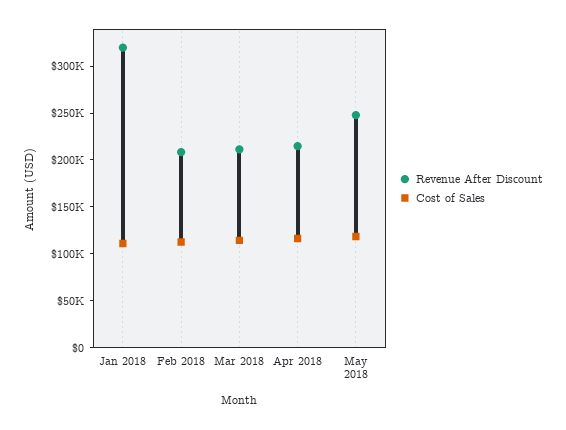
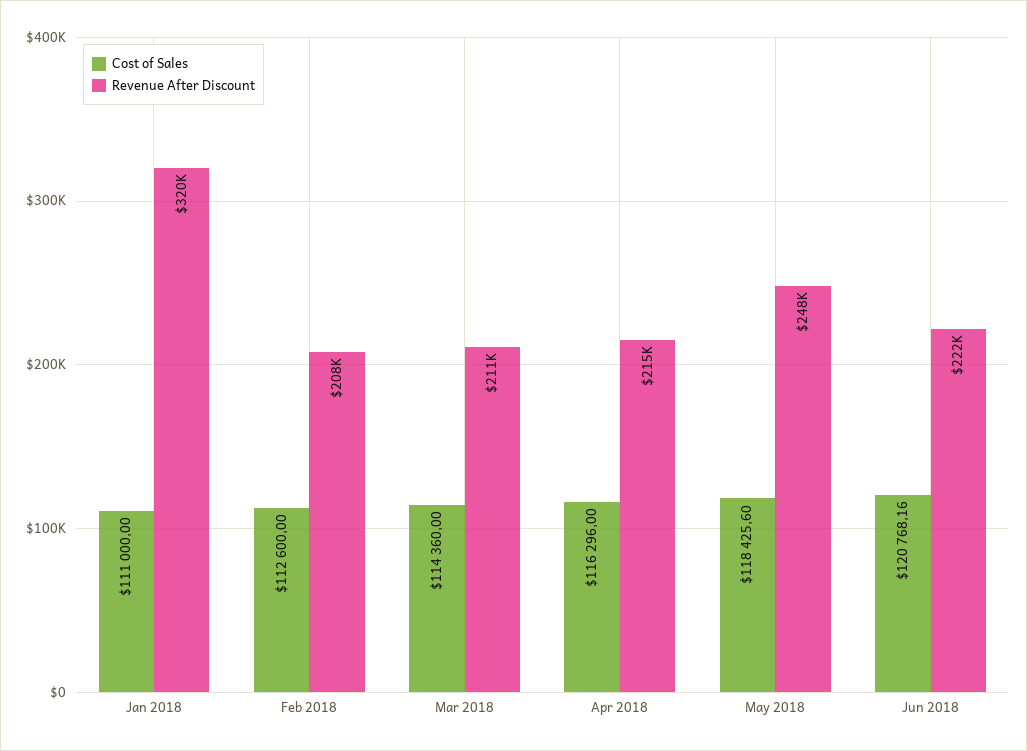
Cost of Sales, Jun 2018: none -> 120768.16
Revenue After Discount, Jun 2018: none -> 222000

